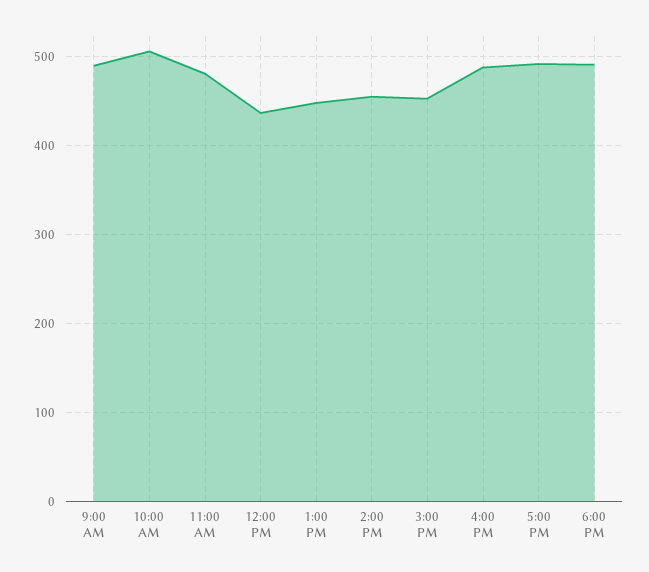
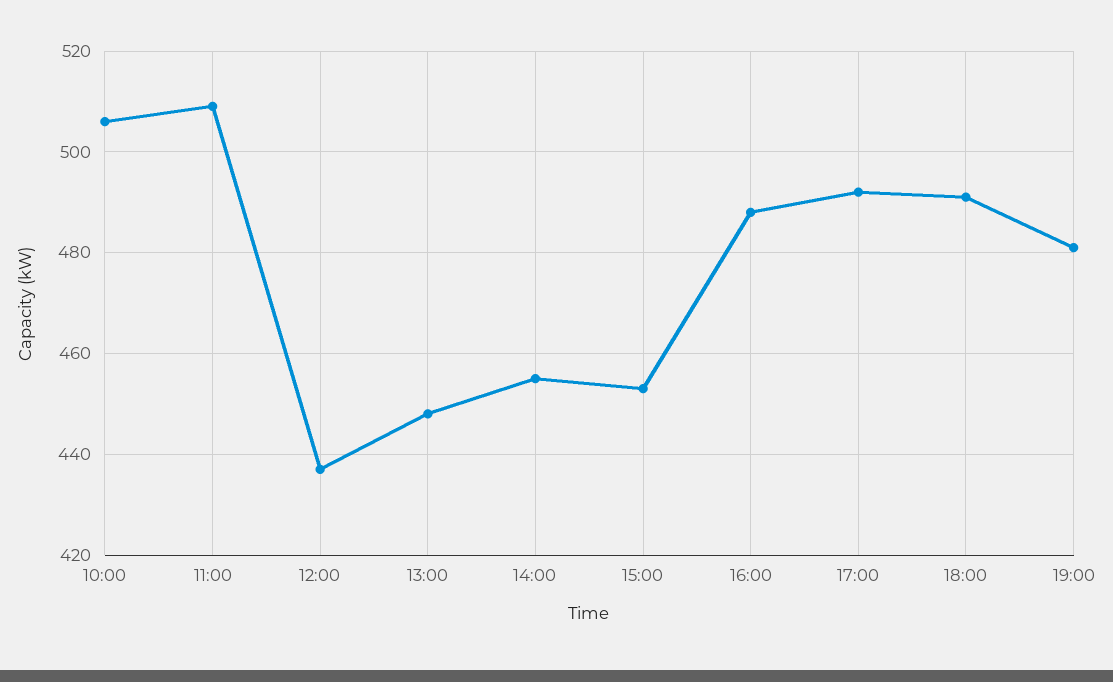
9:00 AM: 490 -> none
11:00 AM: 480 -> 510
19:00: none -> 480

